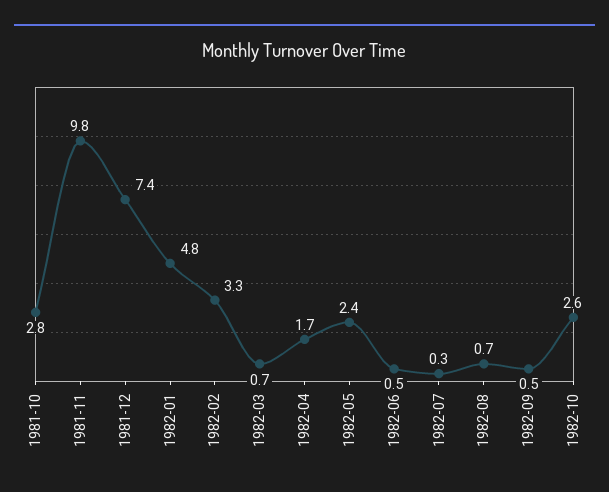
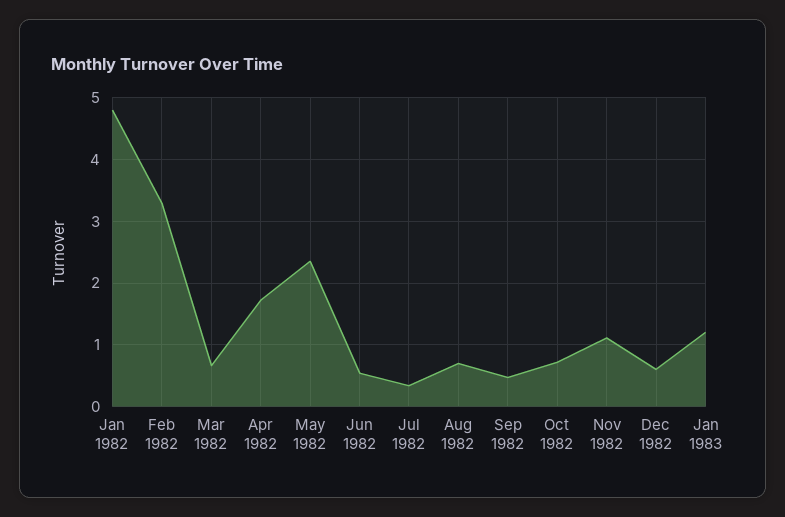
1981-10: 2.8 -> none
1981-11: 9.8 -> none
1981-12: 7.4 -> none
1982-10: 2.6 -> 0.7
Nov 1982: none -> 1.1
Dec 1982: none -> 0.6
Jan 1983: none -> 1.2

